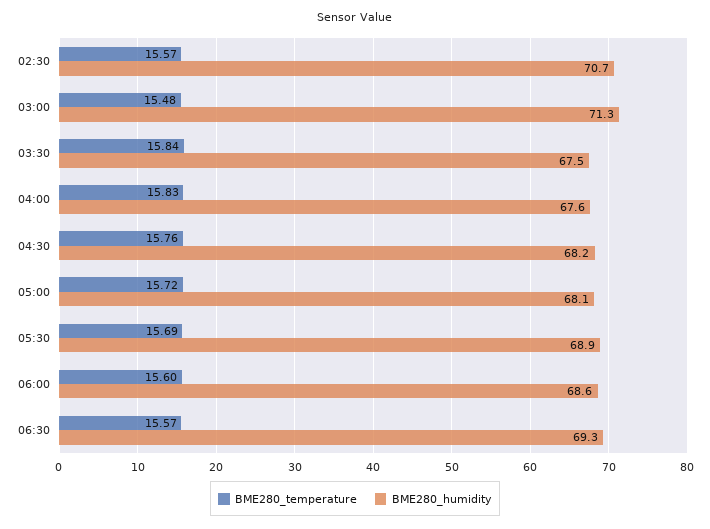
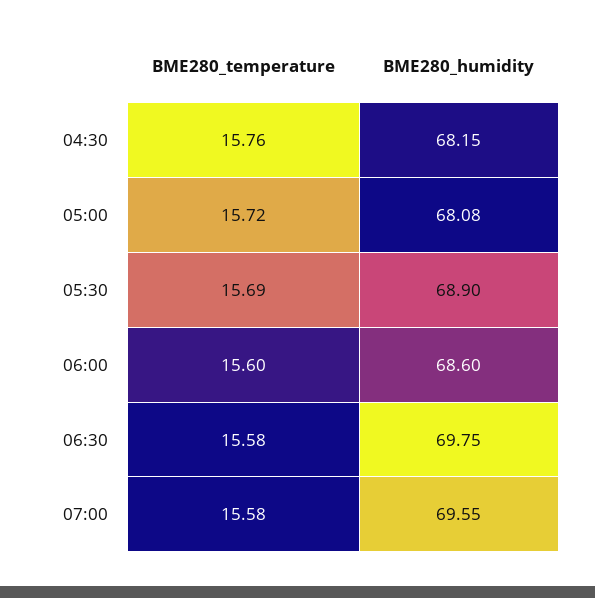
BME280_temperature, 02:30: 15.57 -> none
BME280_humidity, 02:30: 70.7 -> none
BME280_temperature, 03:00: 15.48 -> none
BME280_humidity, 03:00: 71.3 -> none
BME280_temperature, 03:30: 15.84 -> none
BME280_humidity, 03:30: 67.5 -> none
BME280_temperature, 04:00: 15.83 -> none
BME280_humidity, 04:00: 67.6 -> none
BME280_temperature, 06:30: 15.57 -> 15.58
BME280_humidity, 06:30: 69.3 -> 69.75
BME280_temperature, 07:00: none -> 15.58
BME280_humidity, 07:00: none -> 69.55

